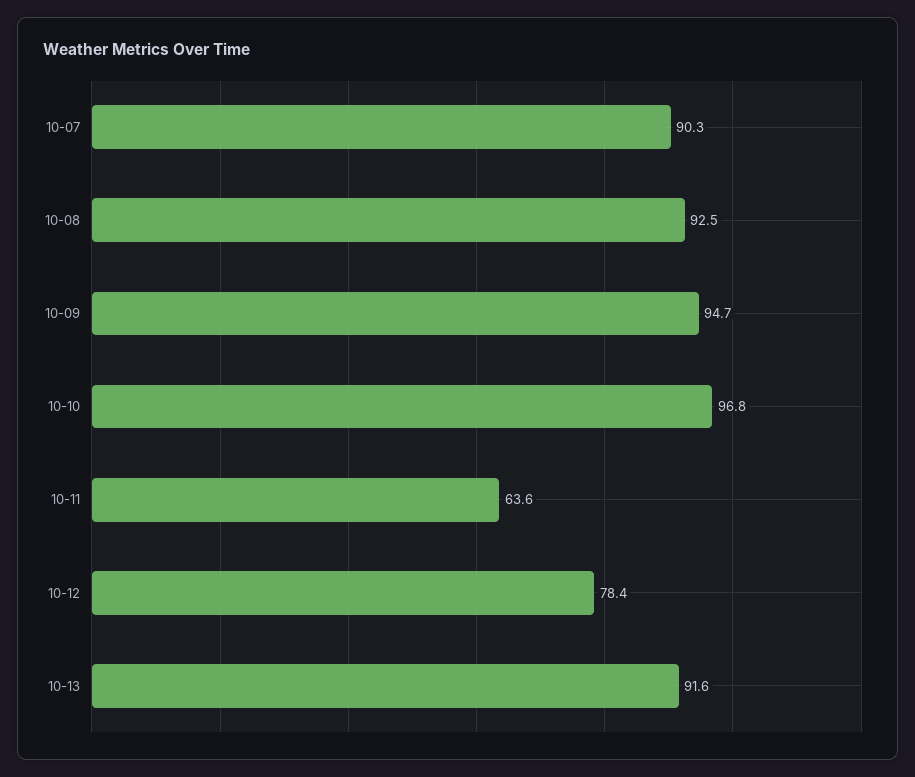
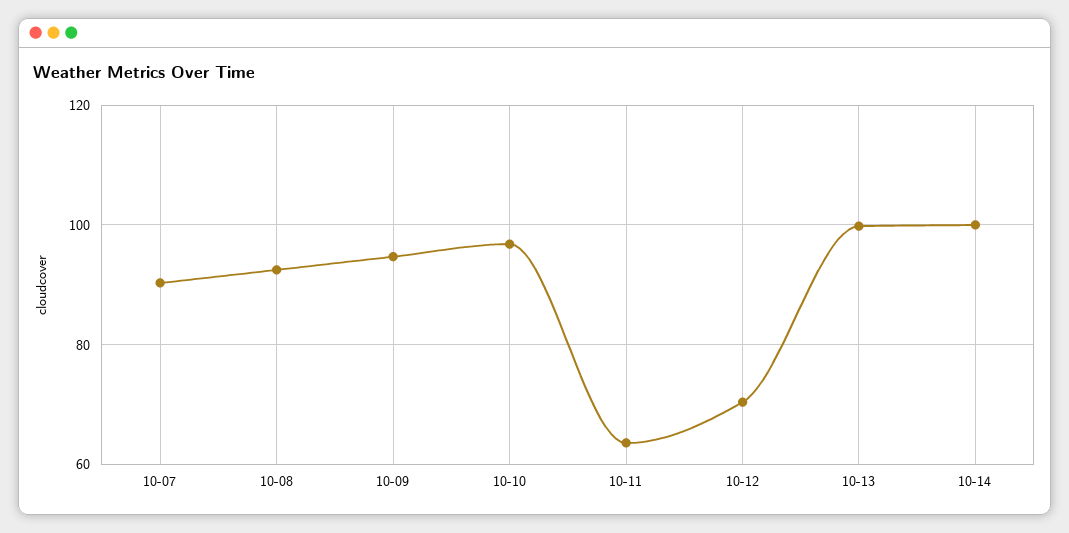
10-12: 78.4 -> 70
10-13: 91.6 -> 100
10-14: none -> 100

